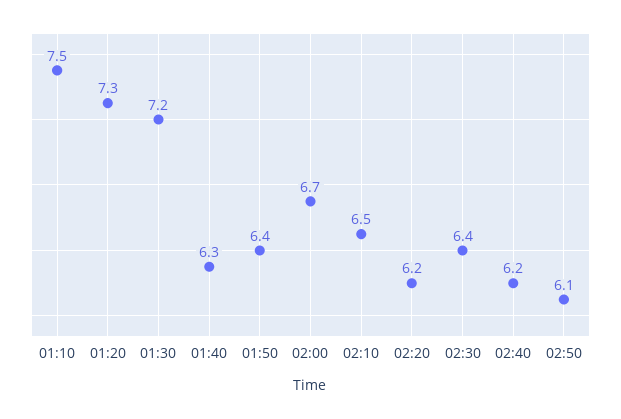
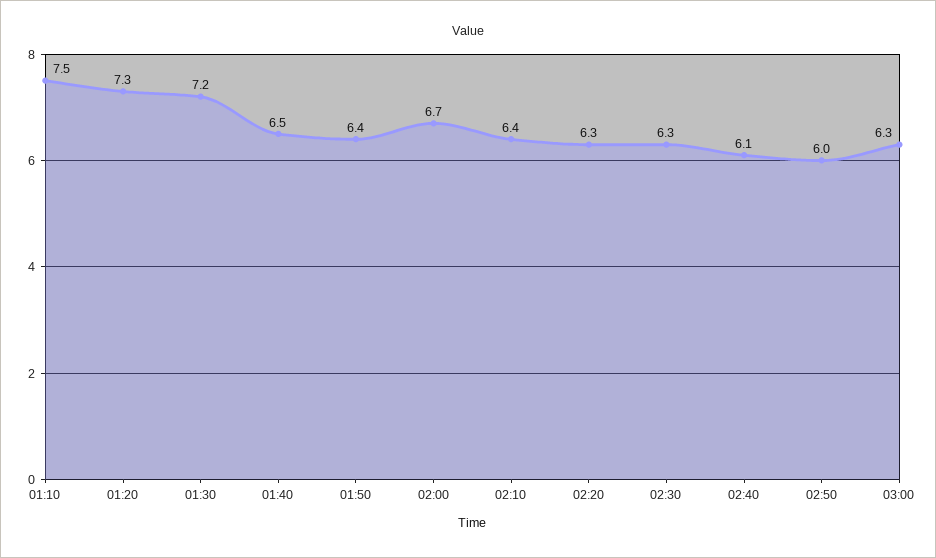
01:40: 6.3 -> 6.5
02:10: 6.5 -> 6.4
02:20: 6.2 -> 6.3
02:30: 6.4 -> 6.3
02:40: 6.2 -> 6.1
02:50: 6.1 -> 6
03:00: none -> 6.3

